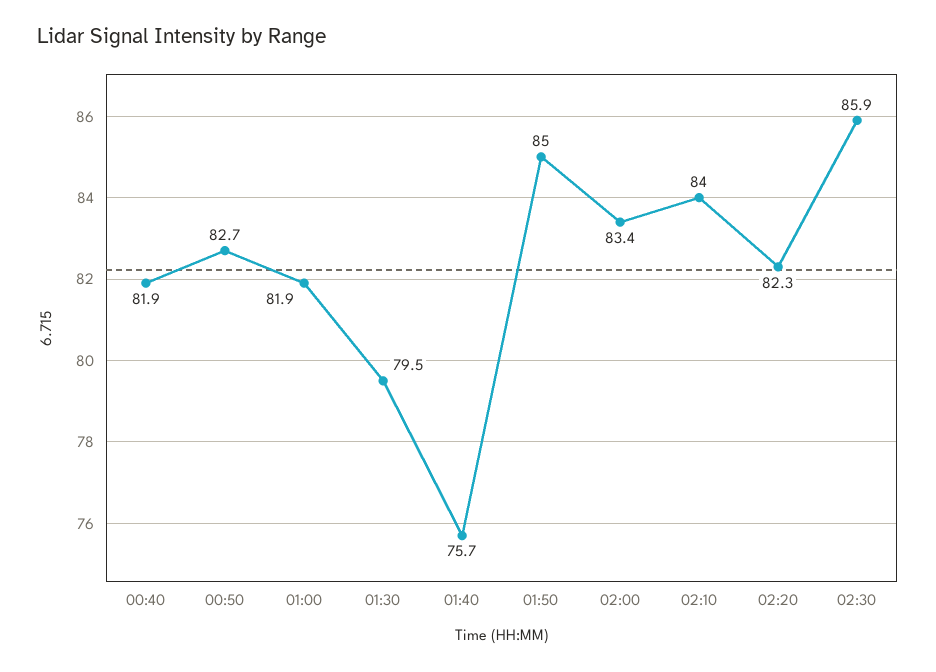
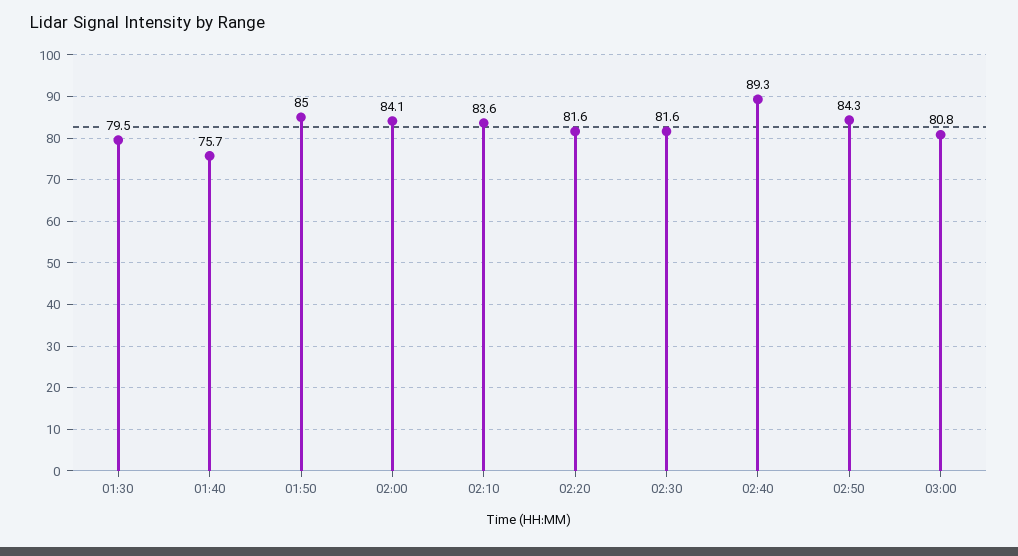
00:40: 81.9 -> none
00:50: 82.7 -> none
01:00: 81.9 -> none
02:00: 83.4 -> 84.1
02:10: 84 -> 83.6
02:20: 82.3 -> 81.6
02:30: 85.9 -> 81.6
02:40: none -> 89.3
02:50: none -> 84.3
03:00: none -> 80.8

